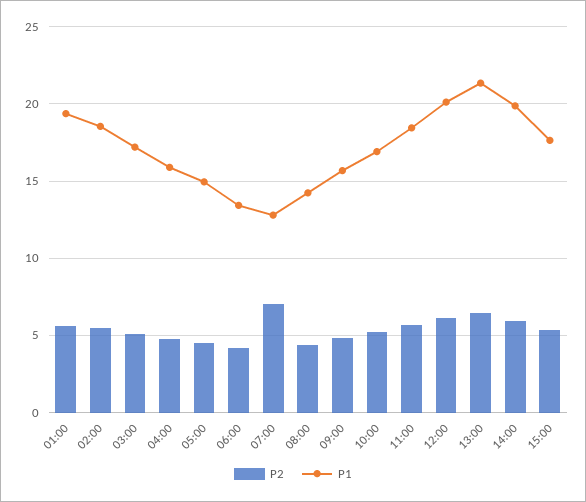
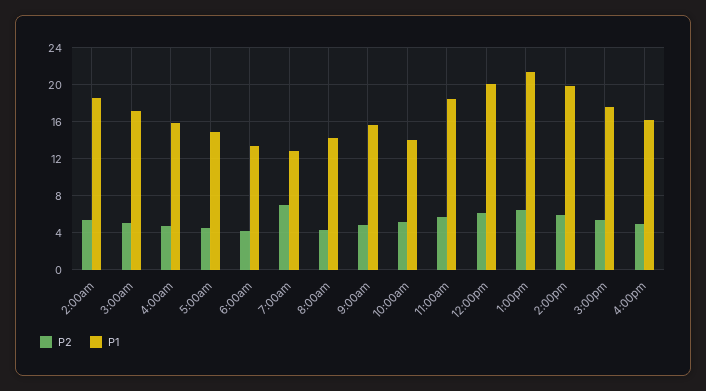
P2, 01:00: 5.5 -> none
P1, 01:00: 19.5 -> none
P1, 10:00: 17 -> 14
P2, 4:00pm: none -> 5
P1, 4:00pm: none -> 16

